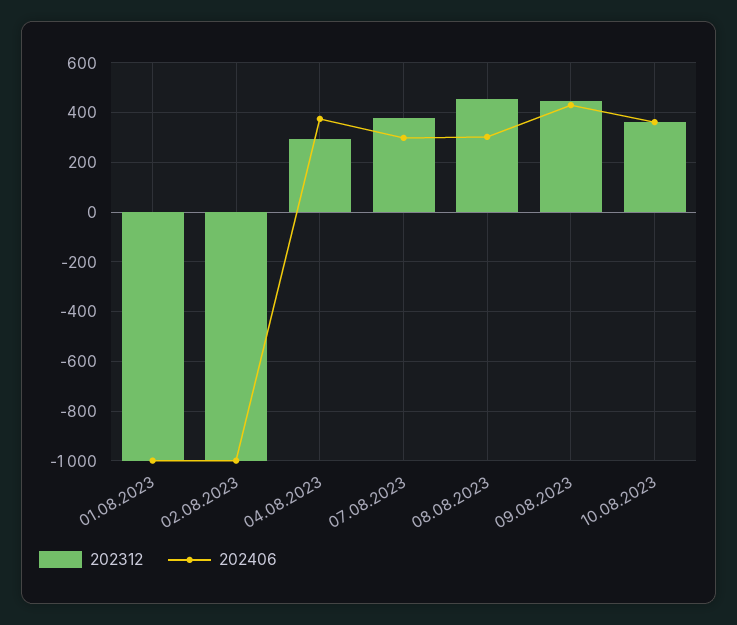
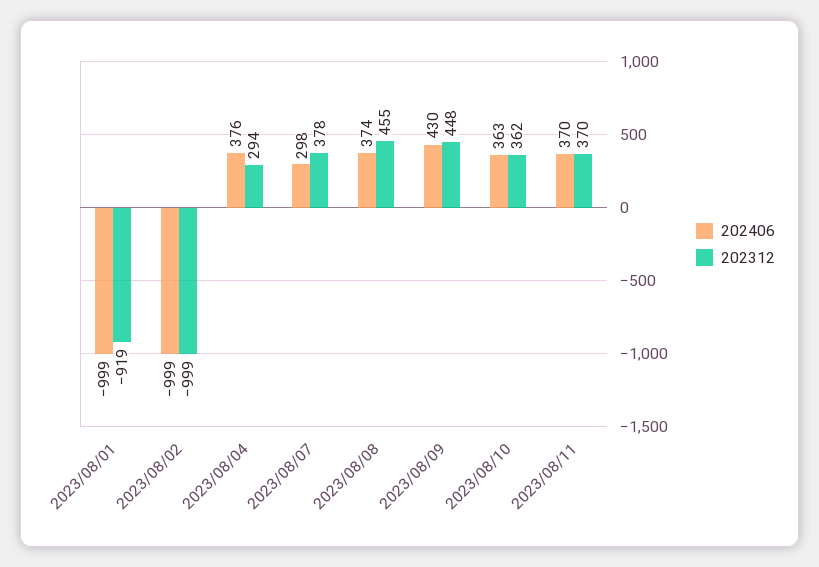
202312, 01.08.2023: -1000 -> -919
202406, 08.08.2023: 300 -> 374
202406, 2023/08/11: none -> 370
202312, 2023/08/11: none -> 370

